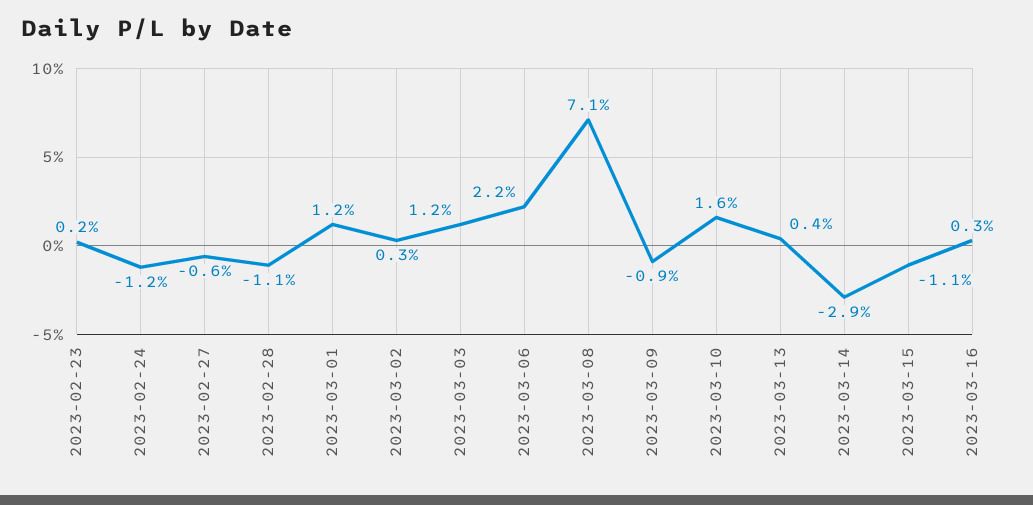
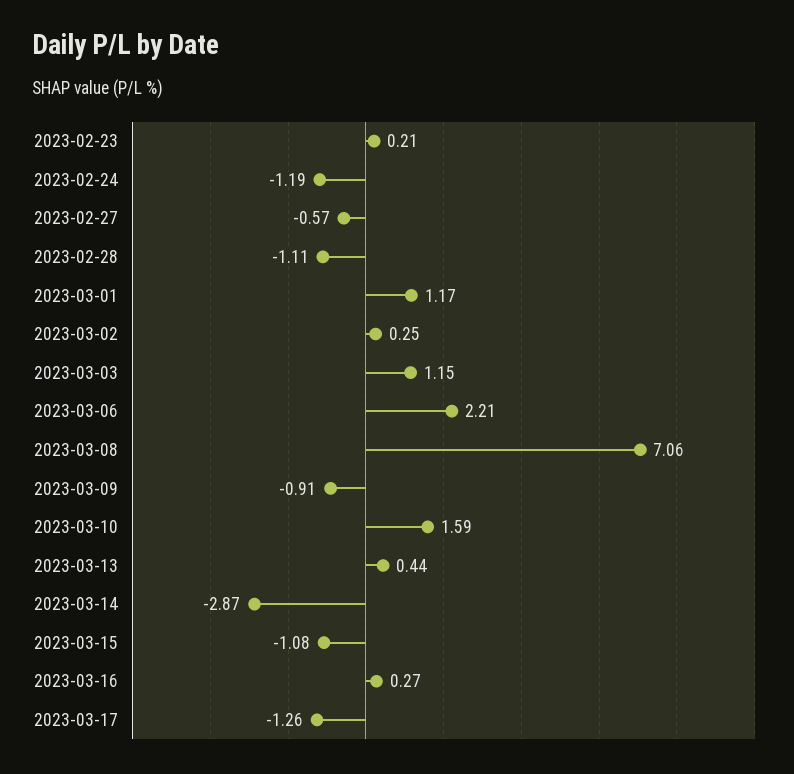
2023-03-17: none -> -1.26

